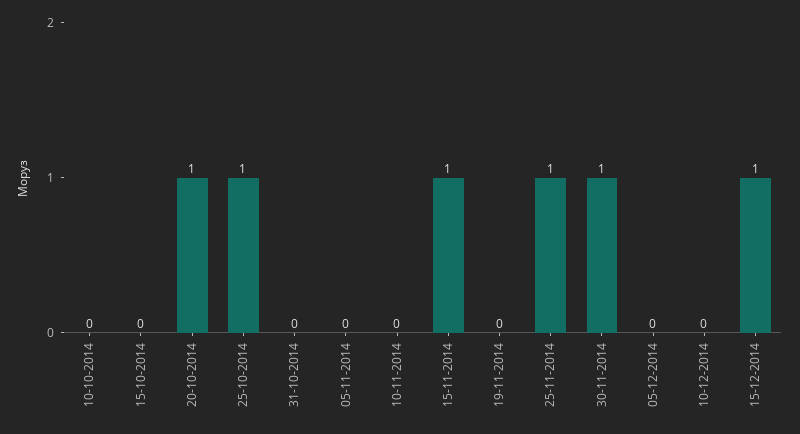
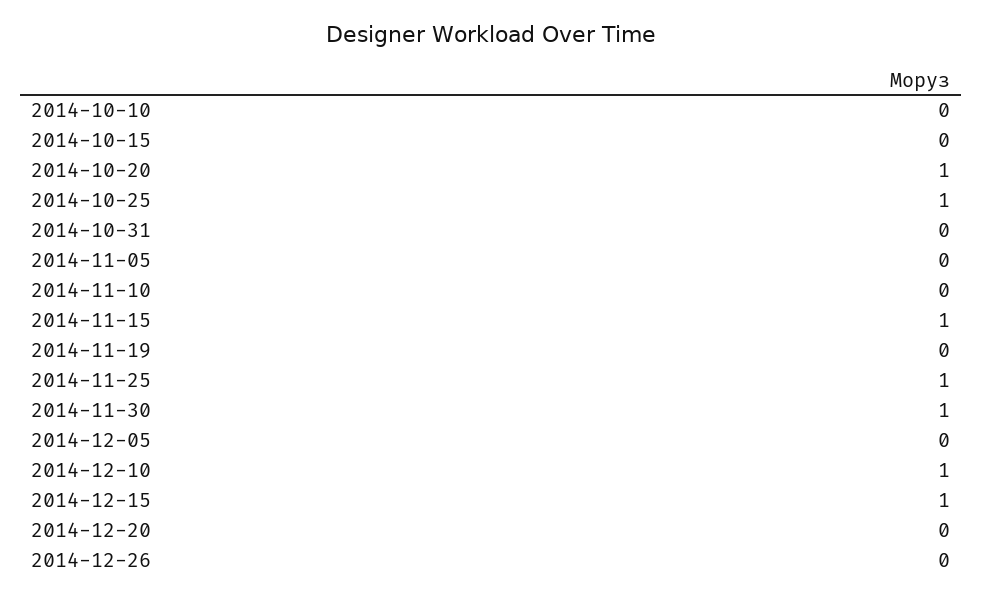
10-12-2014: 0 -> 1
2014-12-20: none -> 0
2014-12-26: none -> 0

